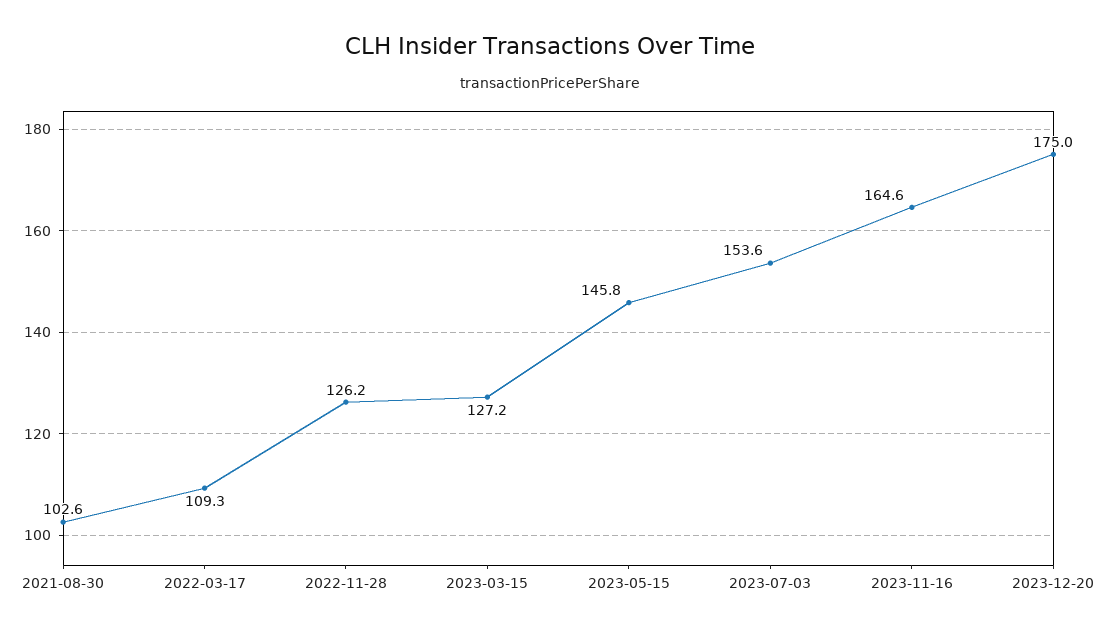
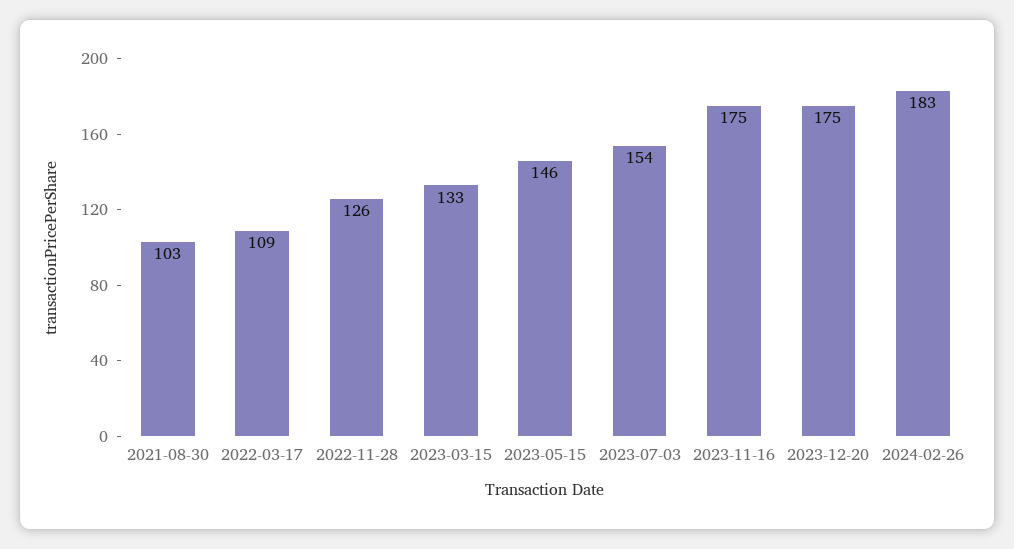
2023-03-15: 127.2 -> 133
2023-11-16: 164.6 -> 175
2024-02-26: none -> 183

